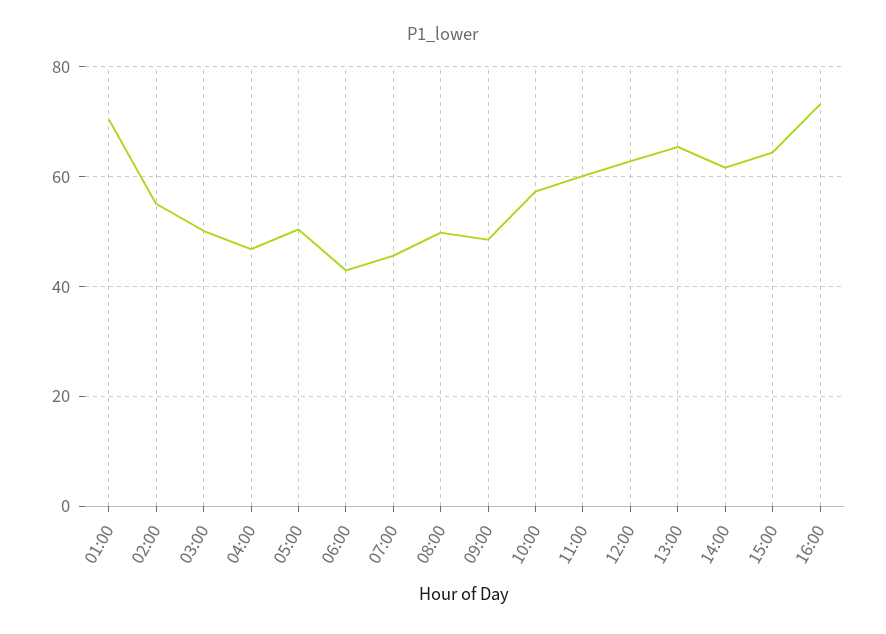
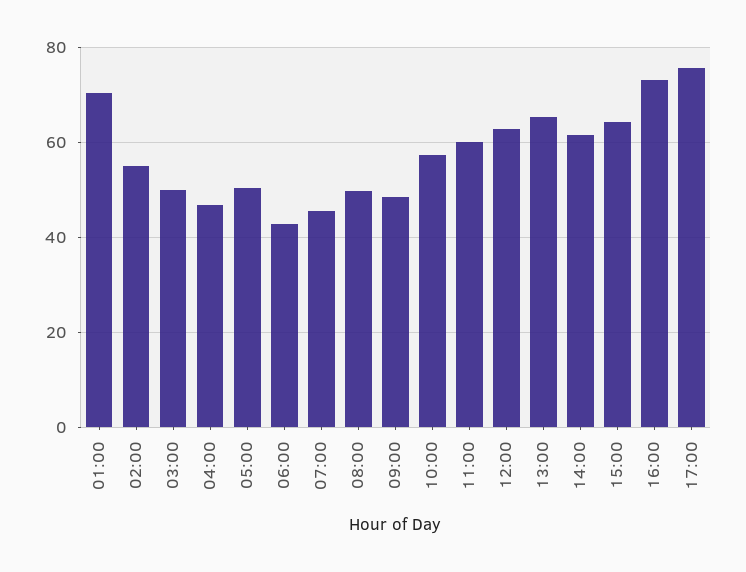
17:00: none -> 76

